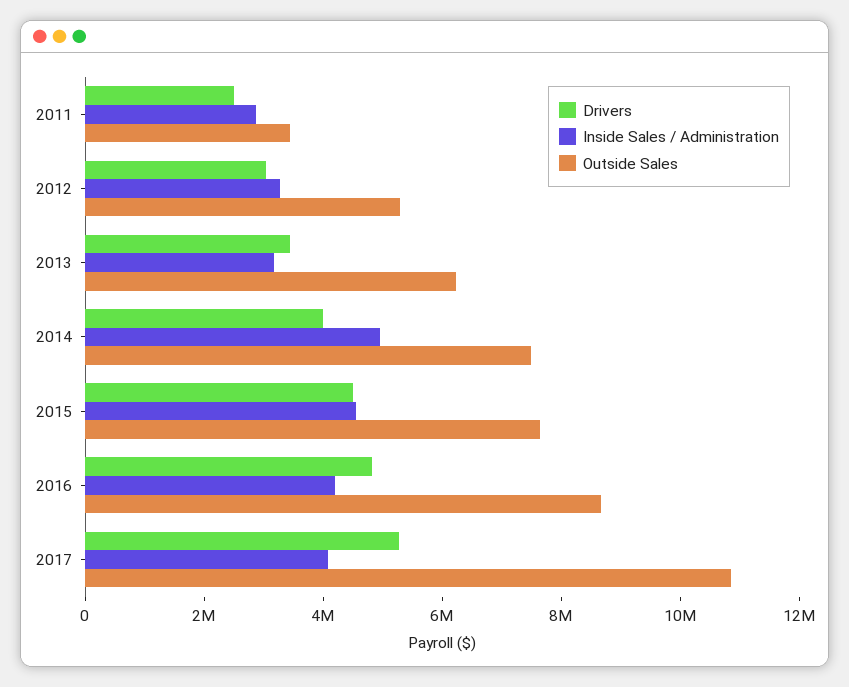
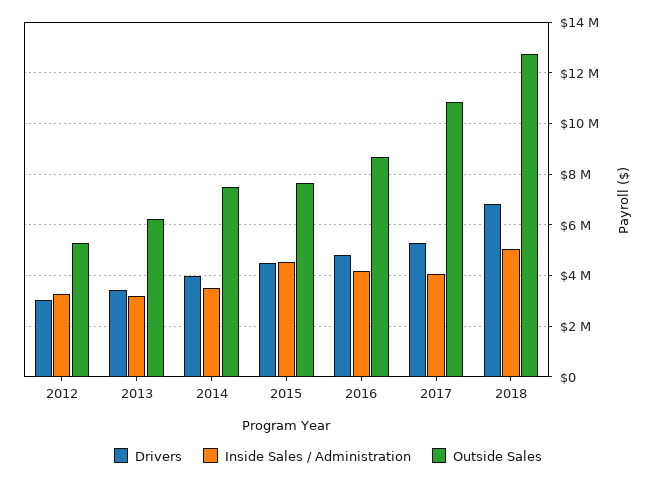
Drivers, 2011: 2500000 -> none
Inside Sales / Administration, 2011: 3000000 -> none
Outside Sales, 2011: 3500000 -> none
Inside Sales / Administration, 2014: 5000000 -> 3500000
Drivers, 2018: none -> 6750000
Inside Sales / Administration, 2018: none -> 5000000
Outside Sales, 2018: none -> 12750000

